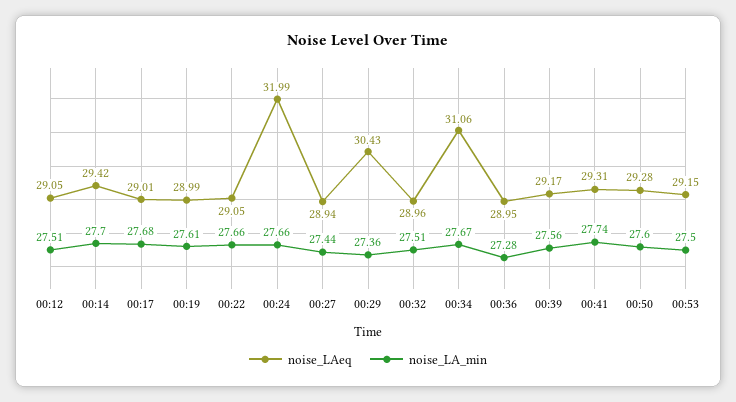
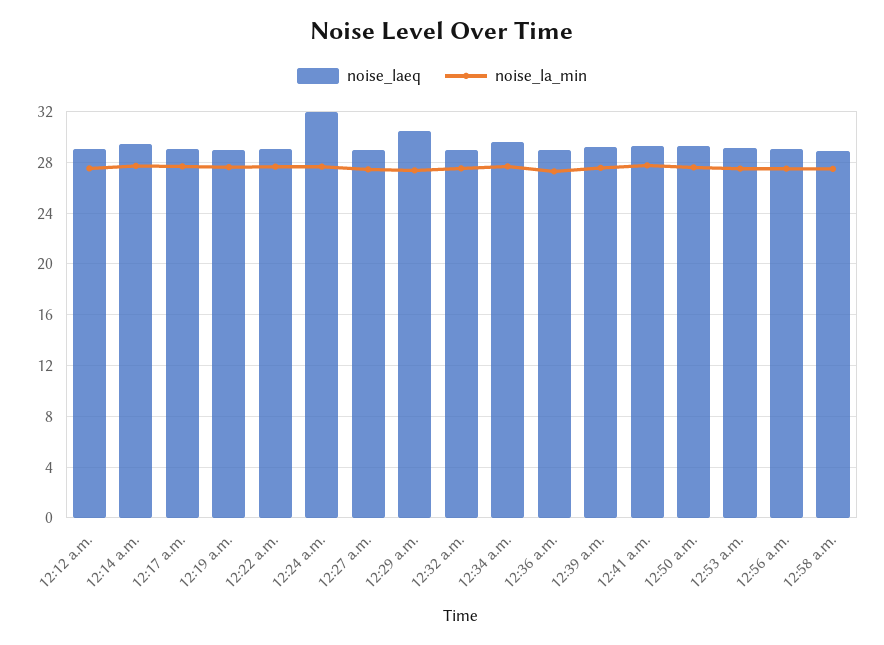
noise_LAeq, 00:34: 31.06 -> 29.5
noise_LAeq, 12:56 a.m.: none -> 29
noise_LA_min, 12:56 a.m.: none -> 27.5
noise_LAeq, 12:58 a.m.: none -> 29
noise_LA_min, 12:58 a.m.: none -> 27.5

